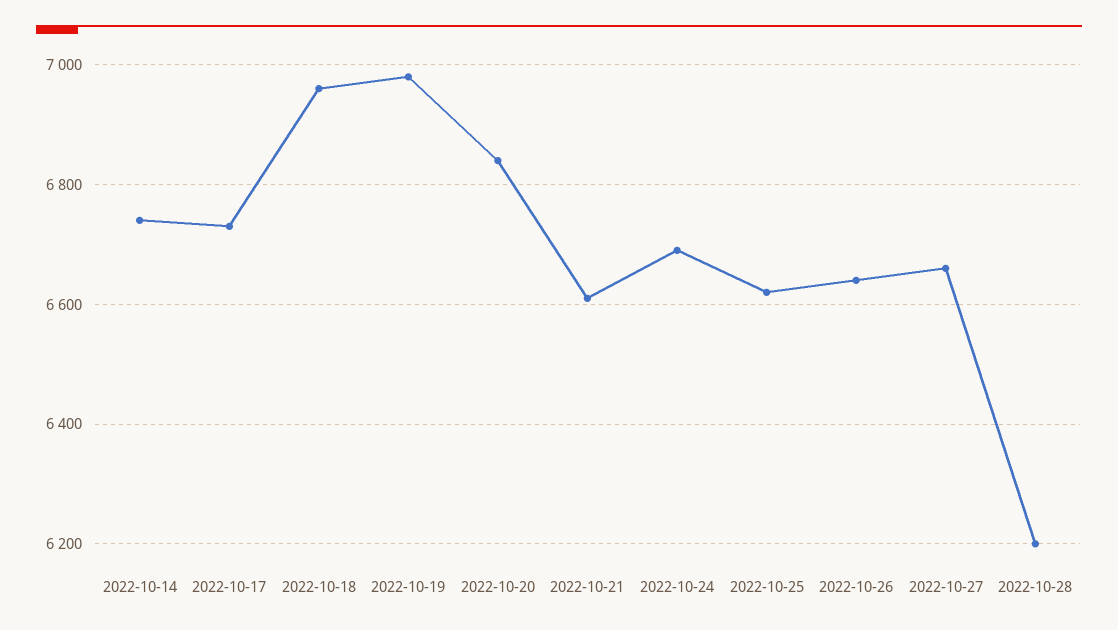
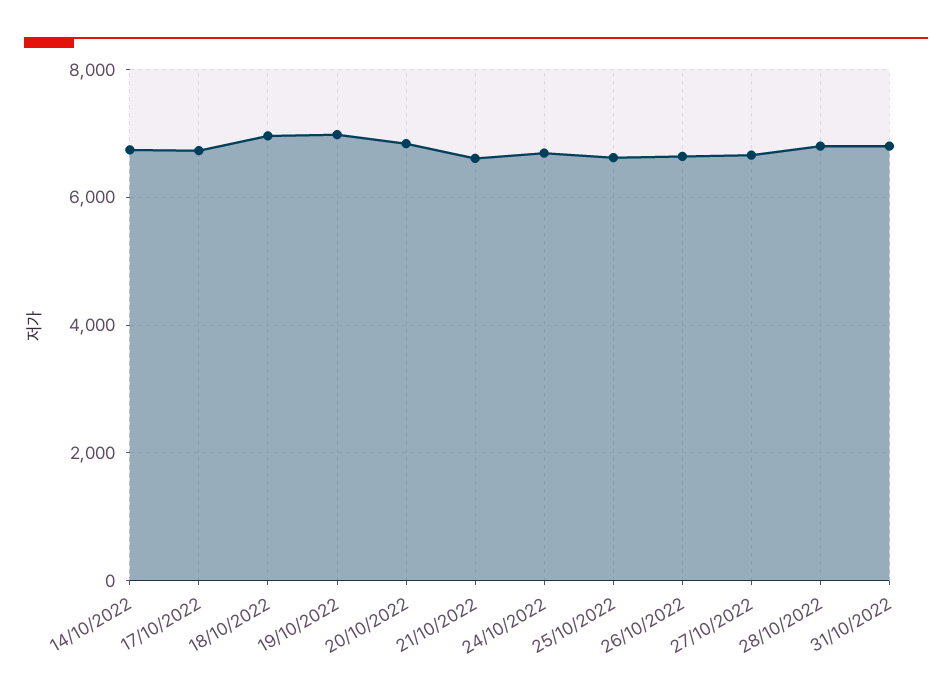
2022-10-28: 6200 -> 6800
31/10/2022: none -> 6800

